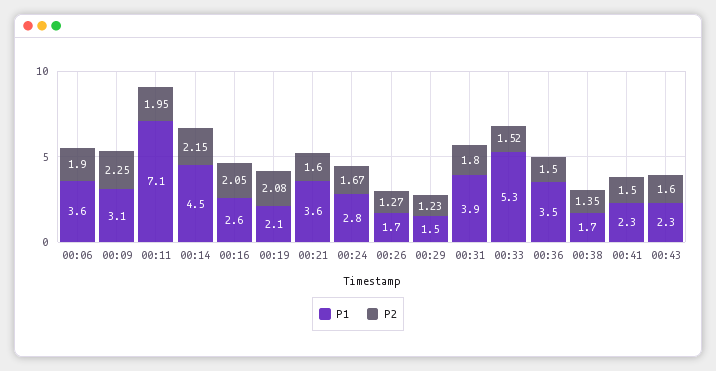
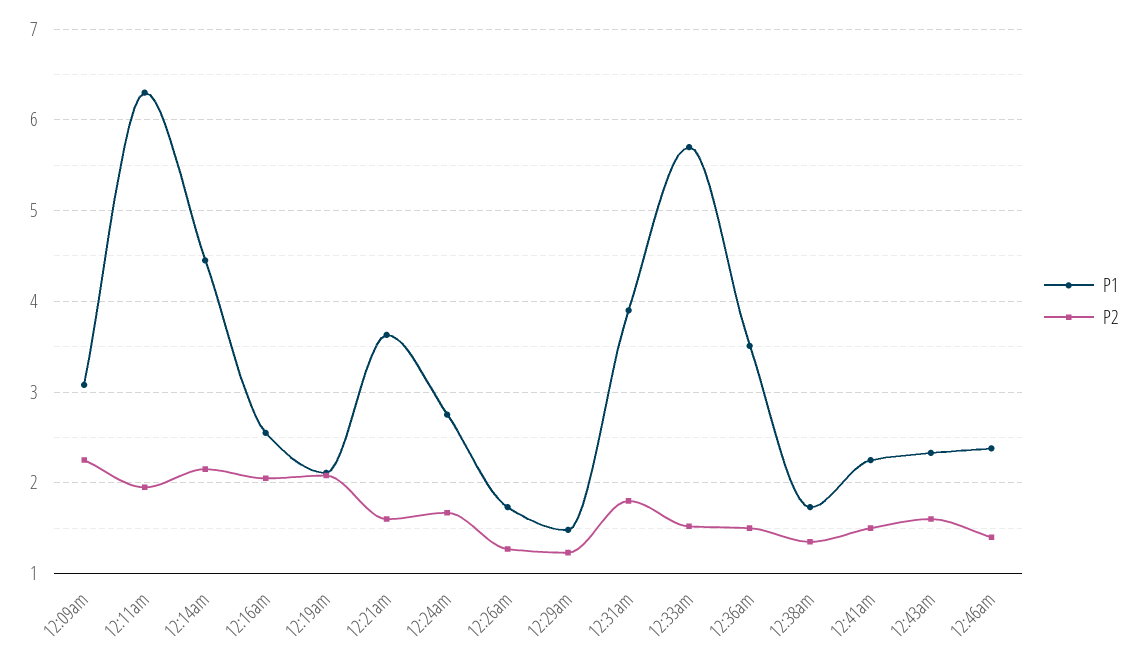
P1, 00:06: 3.6 -> none
P2, 00:06: 1.9 -> none
P1, 00:11: 7.1 -> 6.3
P1, 00:33: 5.3 -> 5.7
P1, 12:46am: none -> 2.4
P2, 12:46am: none -> 1.4

